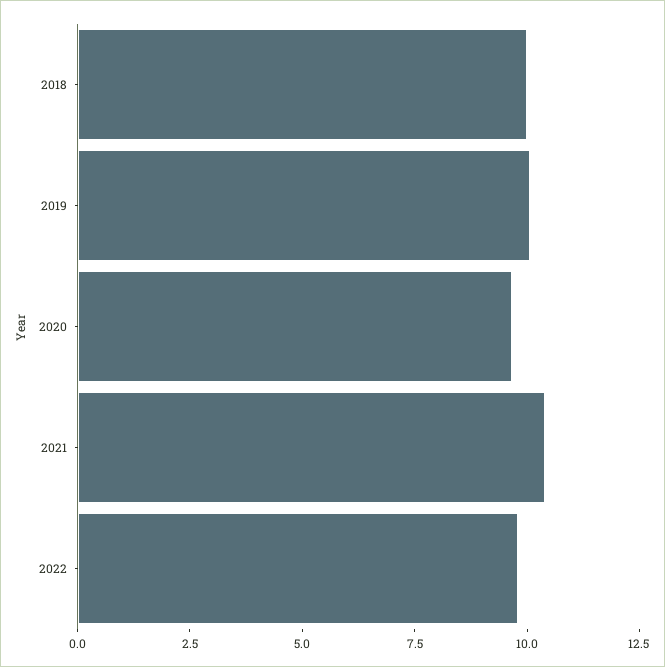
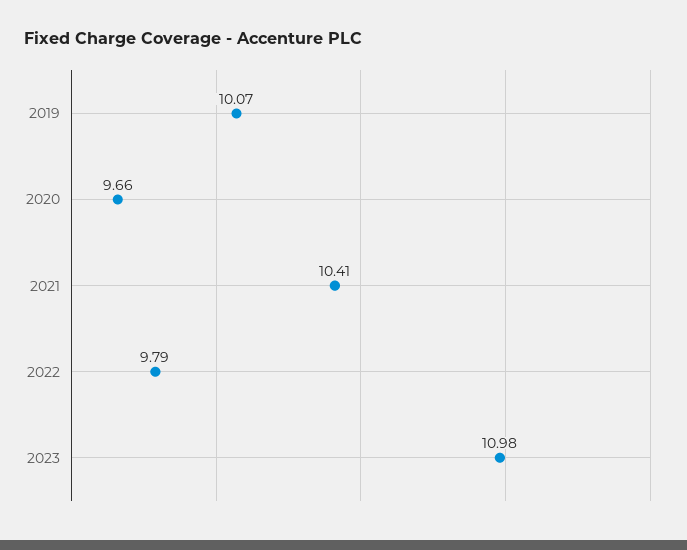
2018: 10 -> none
2023: none -> 10.98

